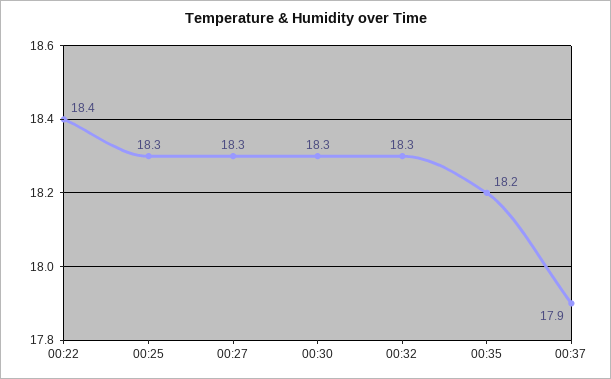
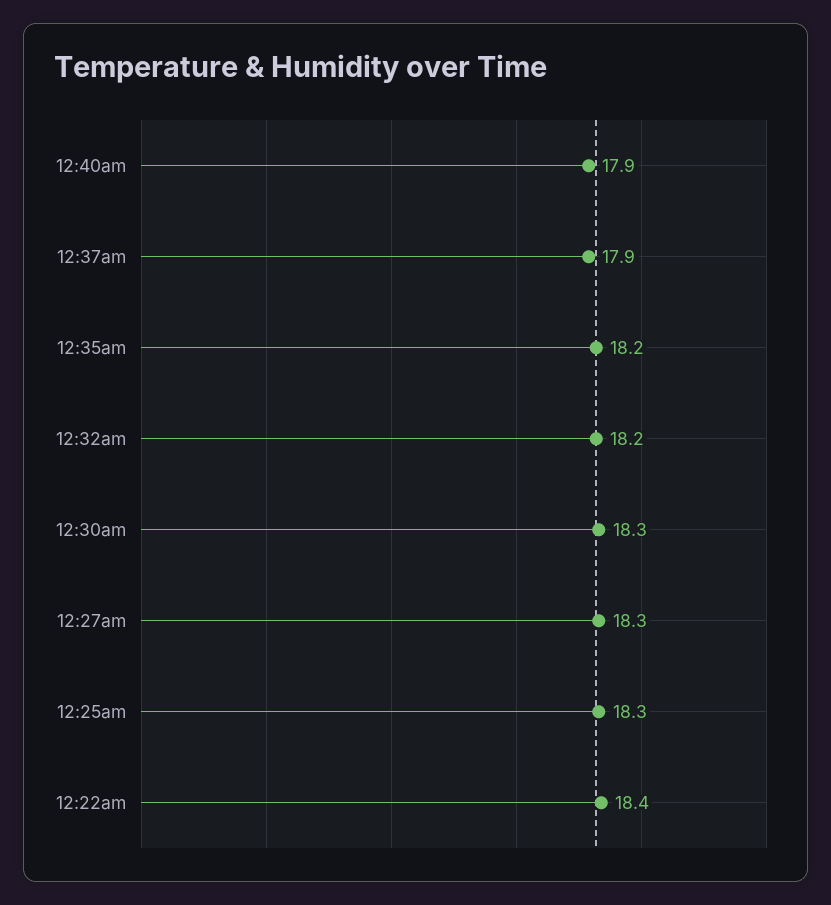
00:32: 18.3 -> 18.2
12:40am: none -> 17.9

